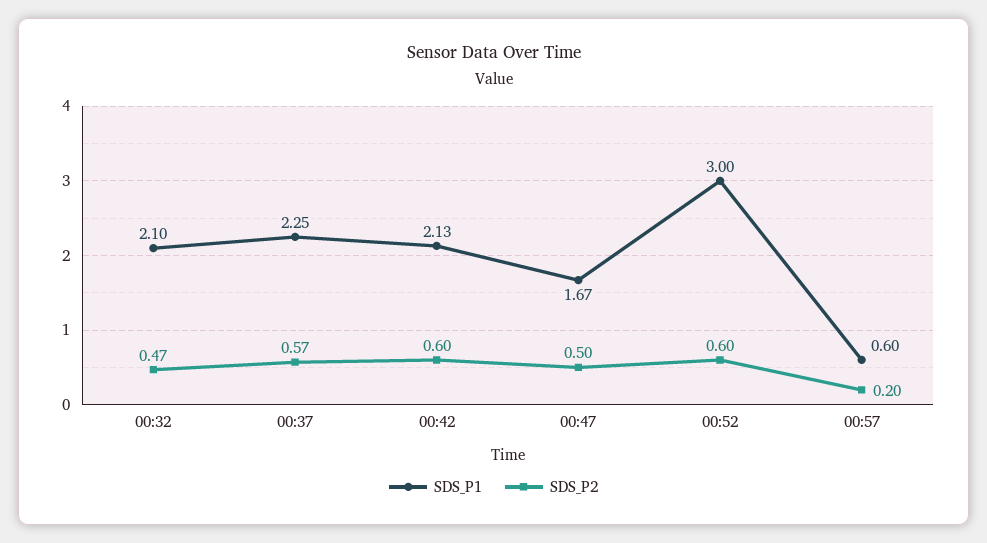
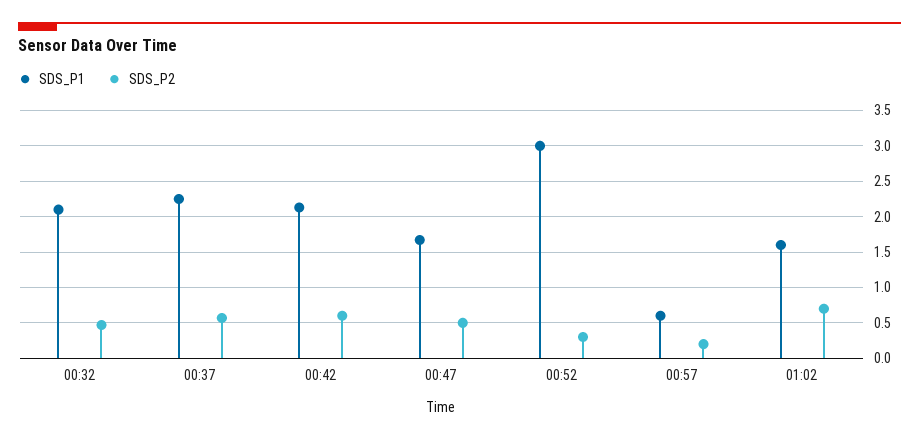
SDS_P2, 00:52: 0.6 -> 0.3
SDS_P1, 01:02: none -> 1.6
SDS_P2, 01:02: none -> 0.7

